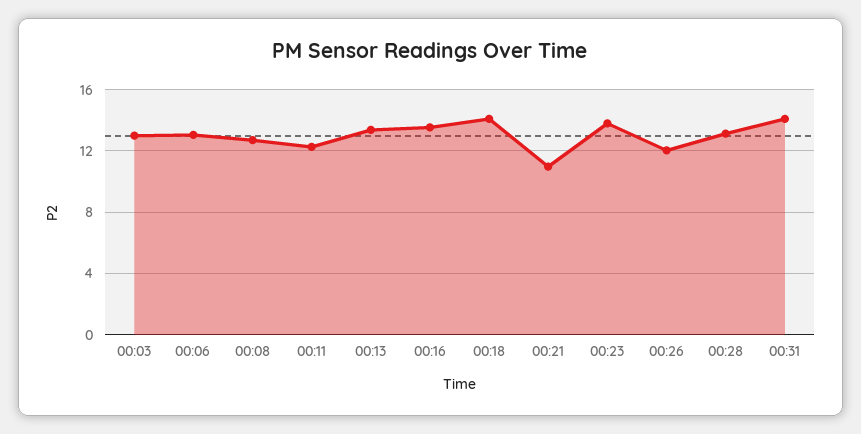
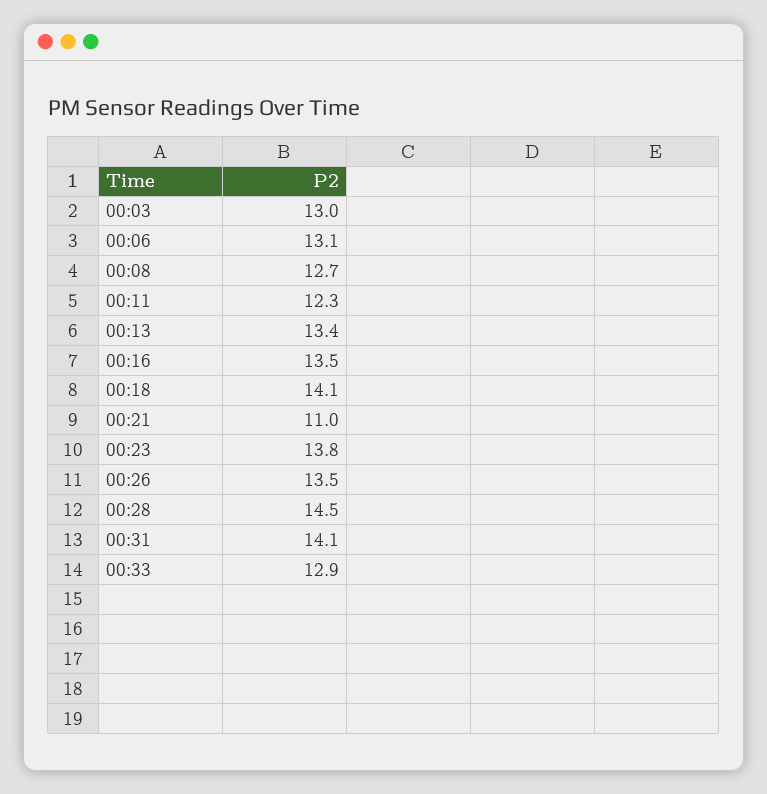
00:26: 12 -> 13.5
00:28: 13 -> 14.5
00:33: none -> 12.9

